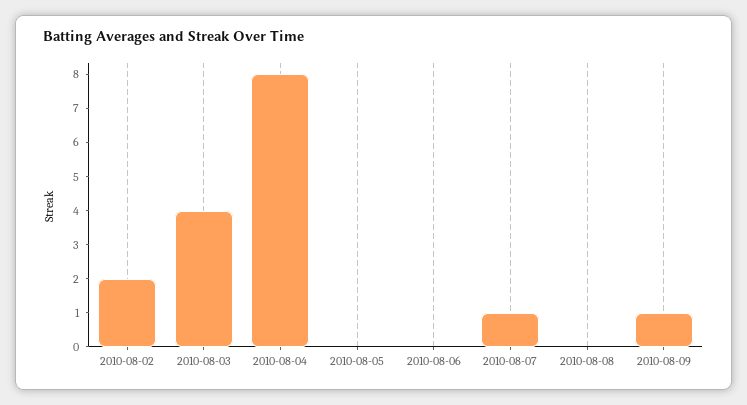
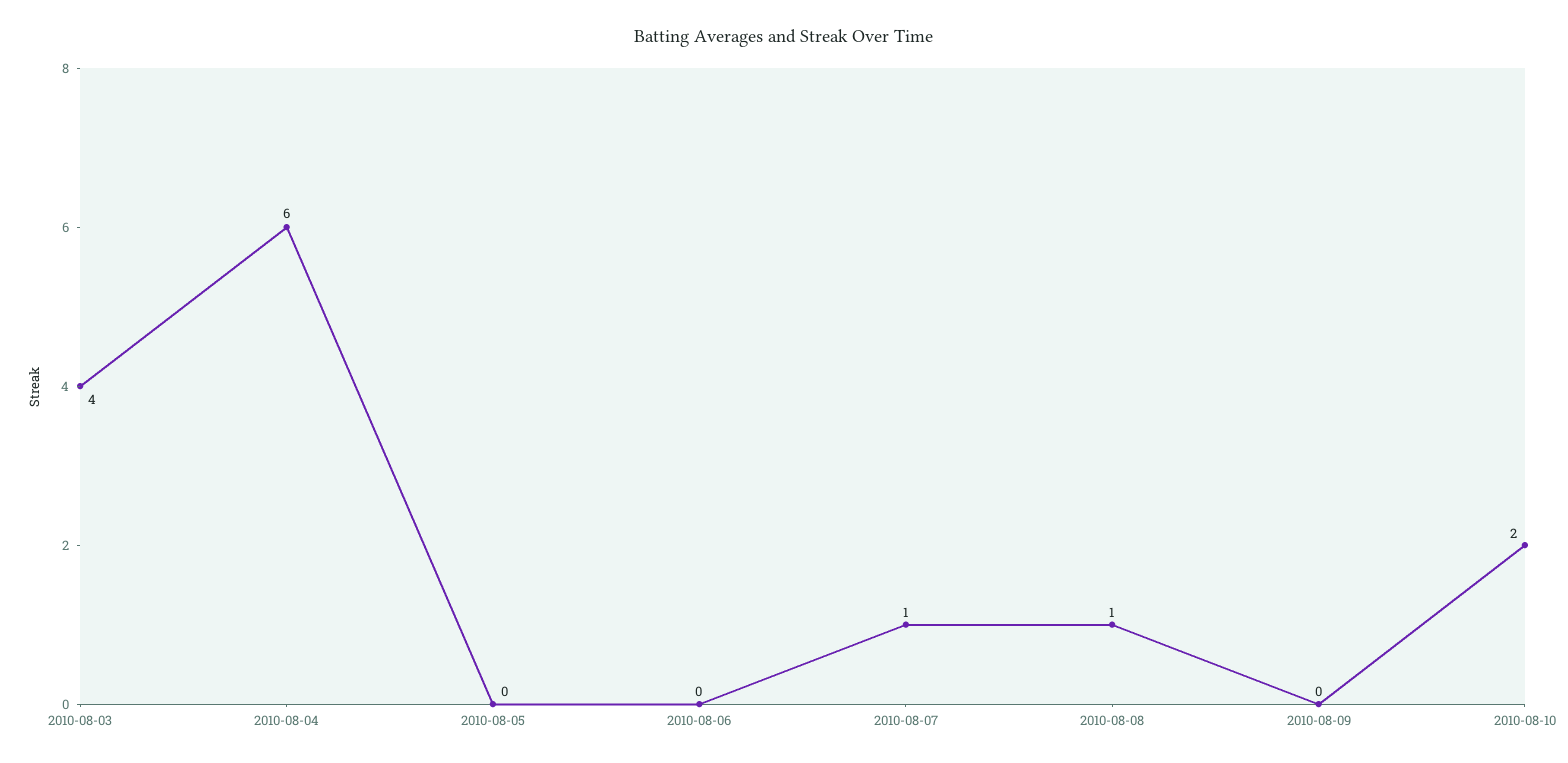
2010-08-02: 2 -> none
2010-08-04: 8 -> 6
2010-08-08: 0 -> 1
2010-08-09: 1 -> 0
2010-08-10: none -> 2

